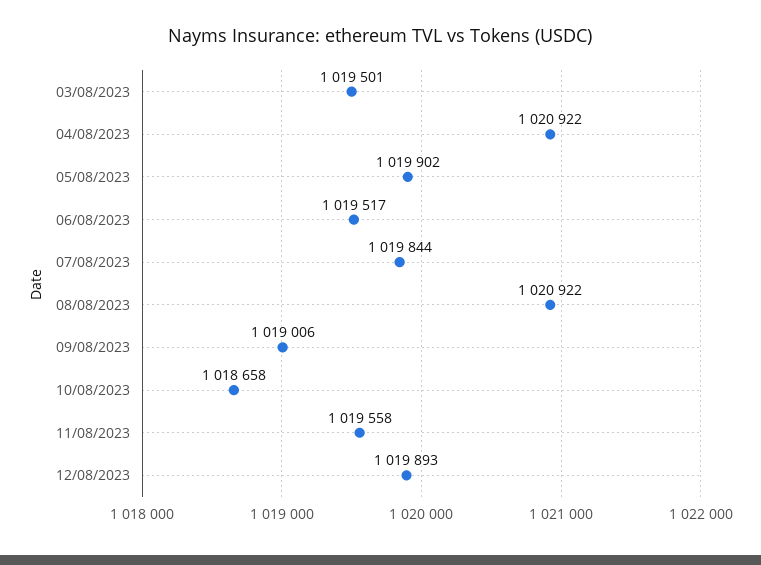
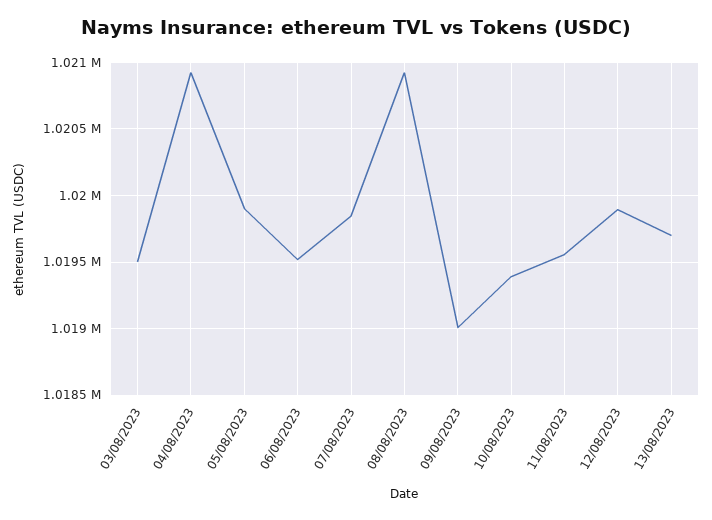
10/08/2023: 1018658 -> 1019400
13/08/2023: none -> 1019700

